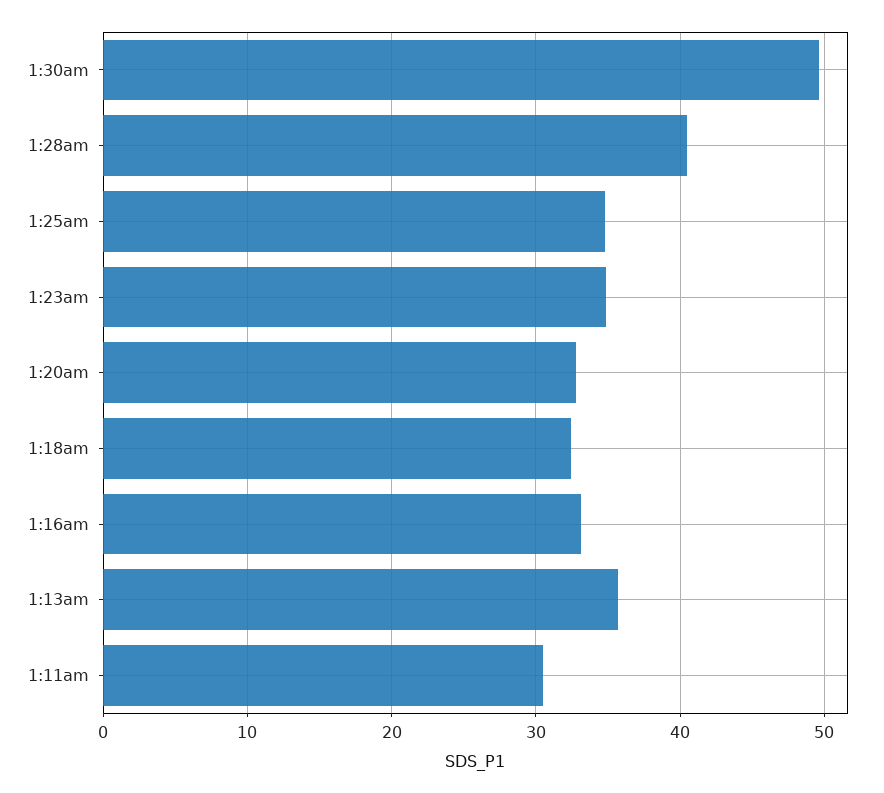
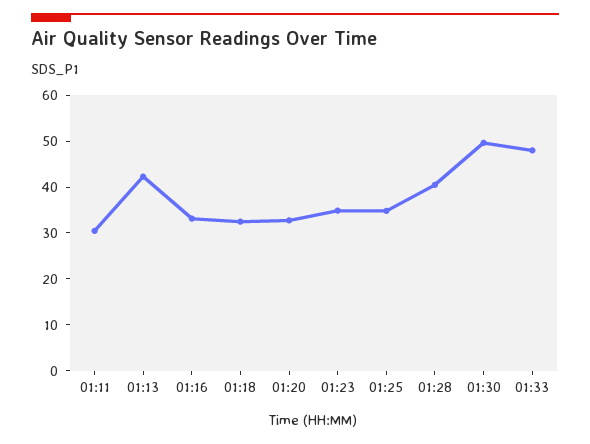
1:13am: 36 -> 42
01:33: none -> 48

